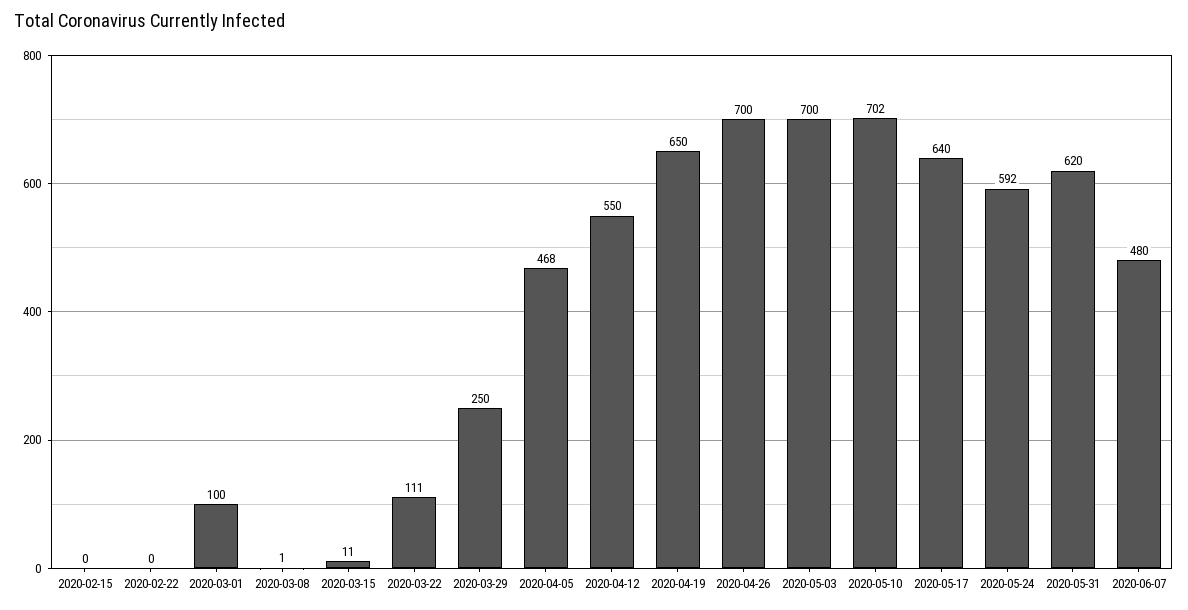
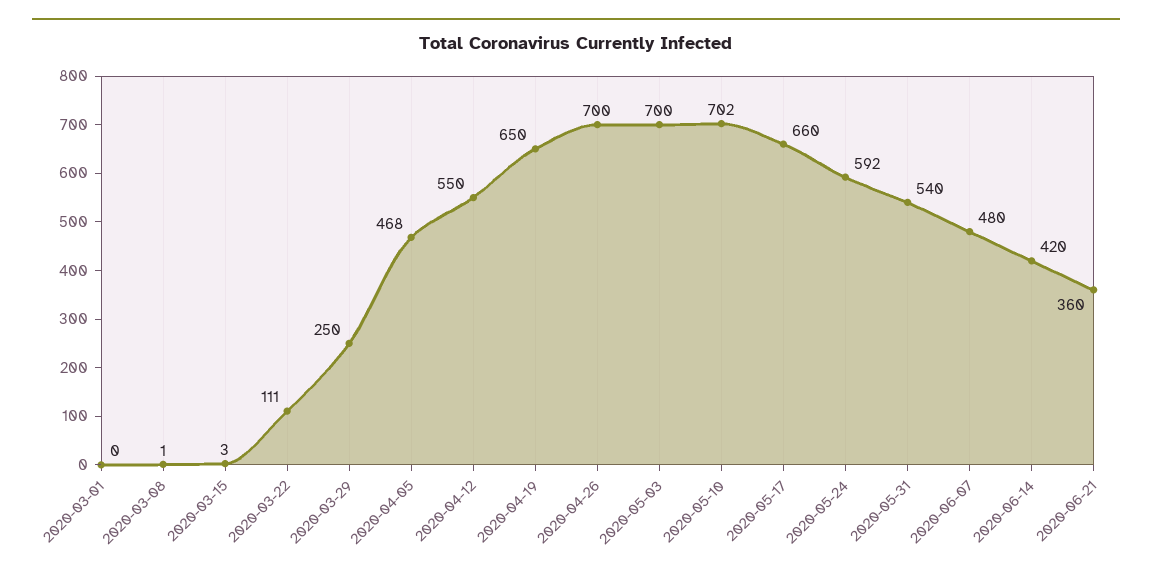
2020-02-15: 0 -> none
2020-02-22: 0 -> none
2020-03-01: 100 -> 0
2020-03-15: 11 -> 3
2020-05-17: 640 -> 660
2020-05-31: 620 -> 540
2020-06-14: none -> 420
2020-06-21: none -> 360

